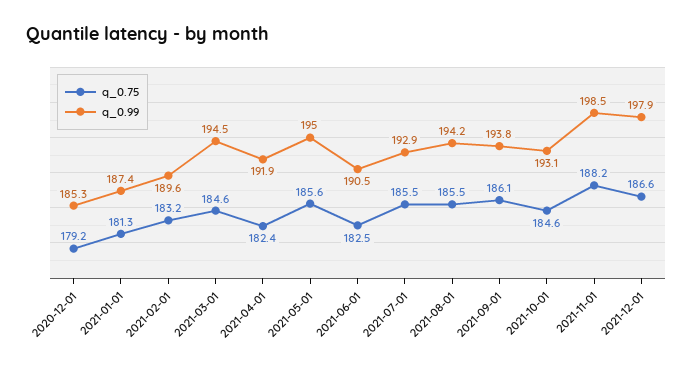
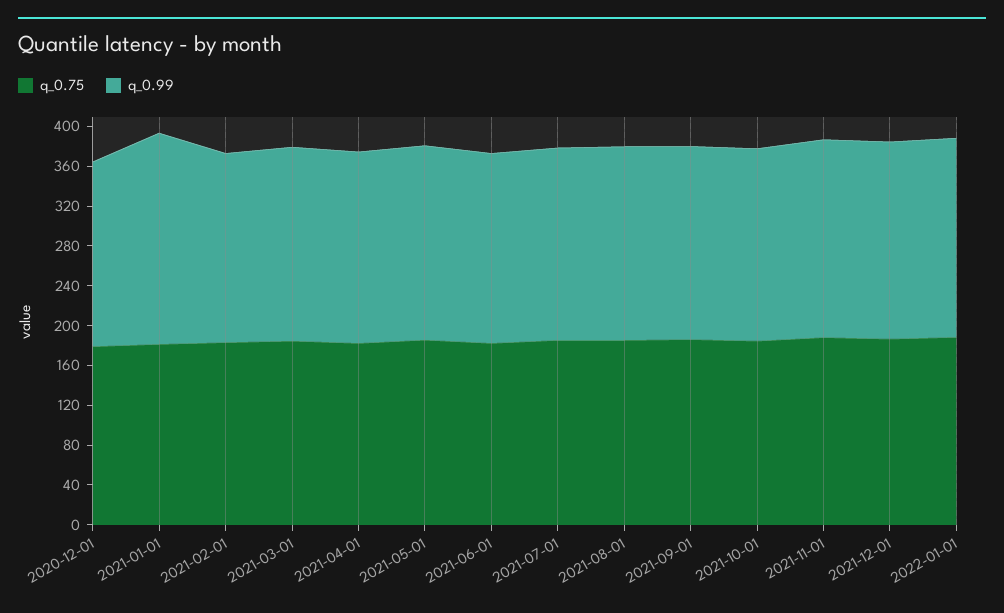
q_0.99, 2021-01-01: 187.4 -> 210
q_0.75, 2022-01-01: none -> 190
q_0.99, 2022-01-01: none -> 200

